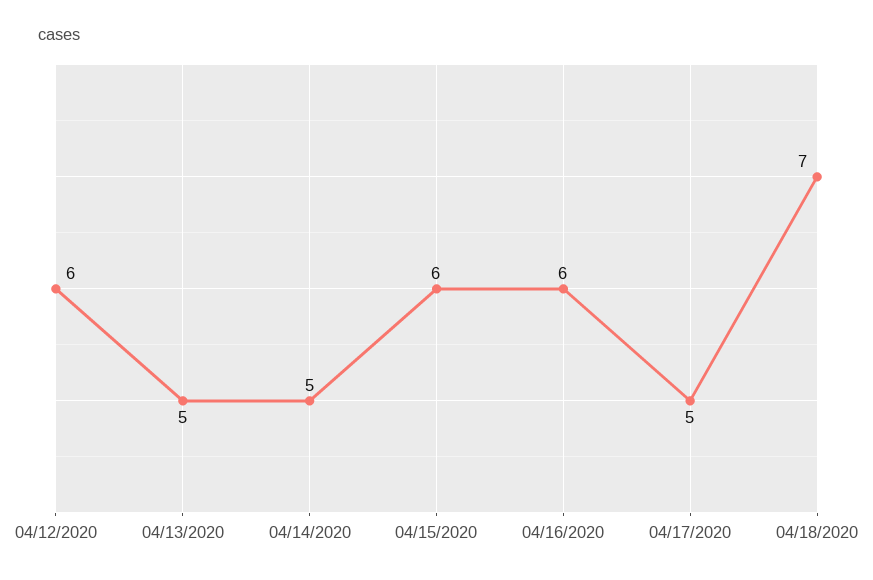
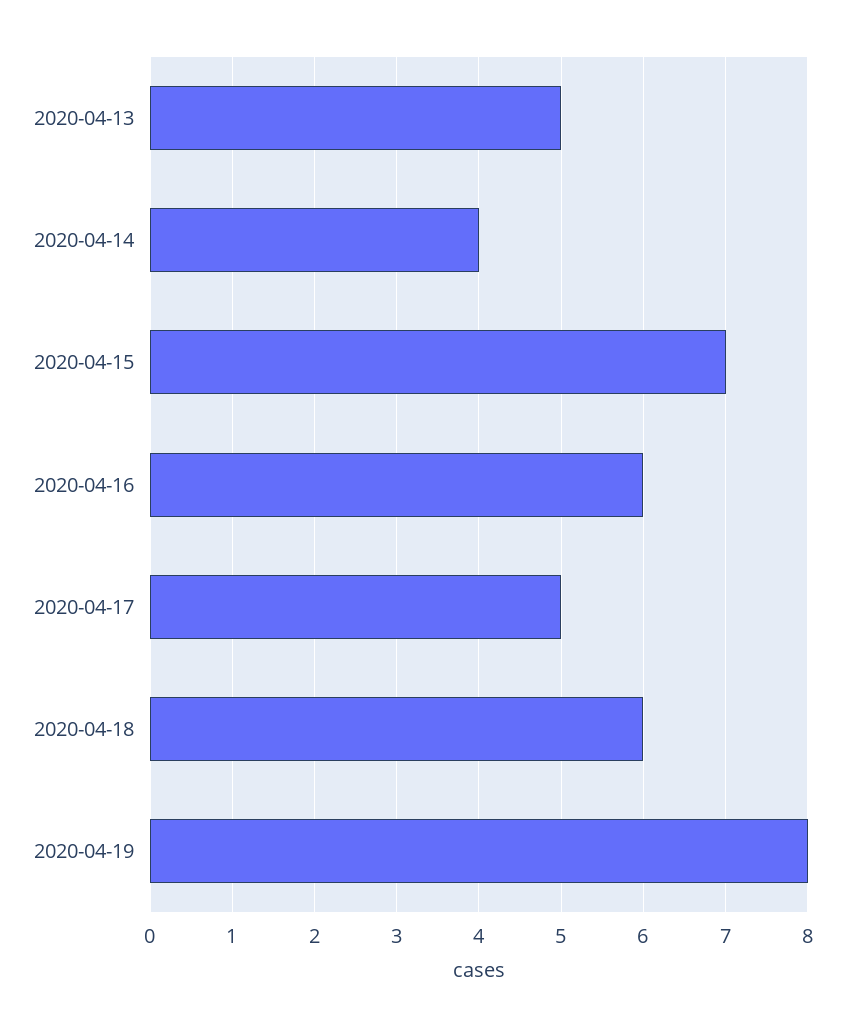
04/12/2020: 6 -> none
04/14/2020: 5 -> 4
04/15/2020: 6 -> 7
04/18/2020: 7 -> 6
2020-04-19: none -> 8

